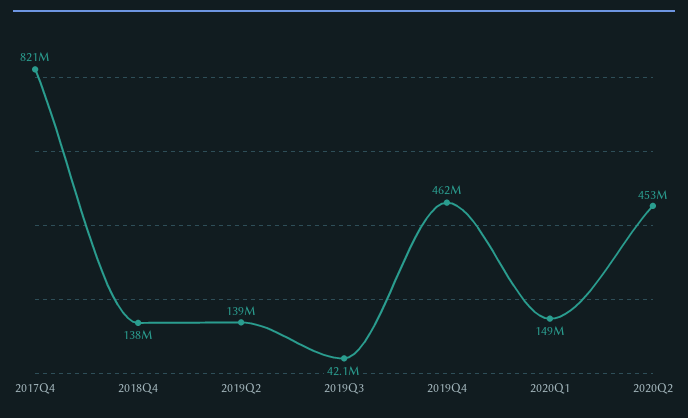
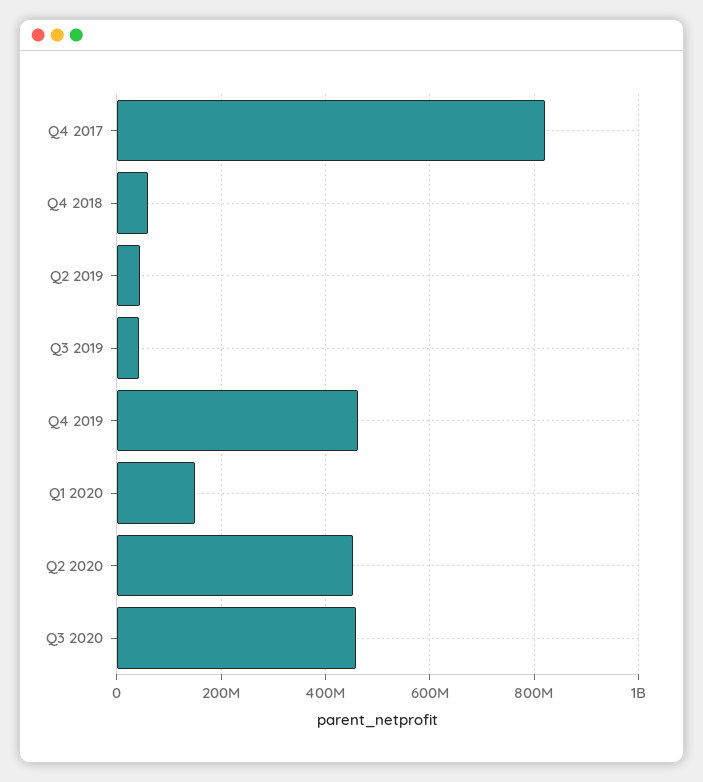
2018Q4: 138000000 -> 60000000
2019Q2: 139000000 -> 40000000
Q3 2020: none -> 460000000

